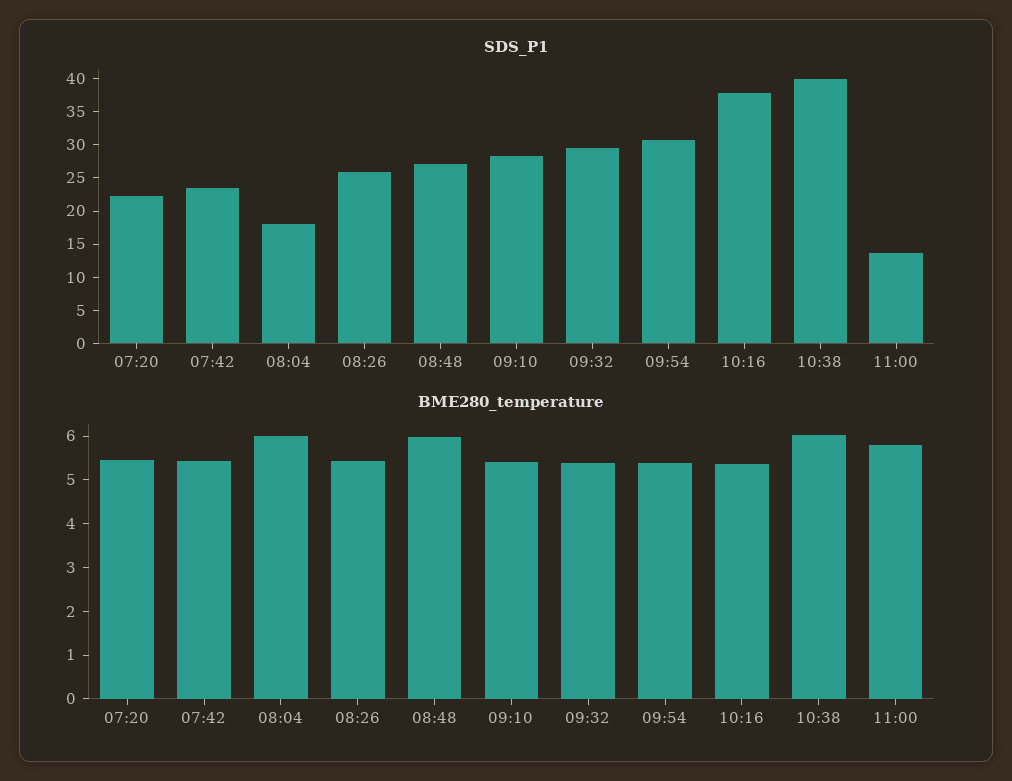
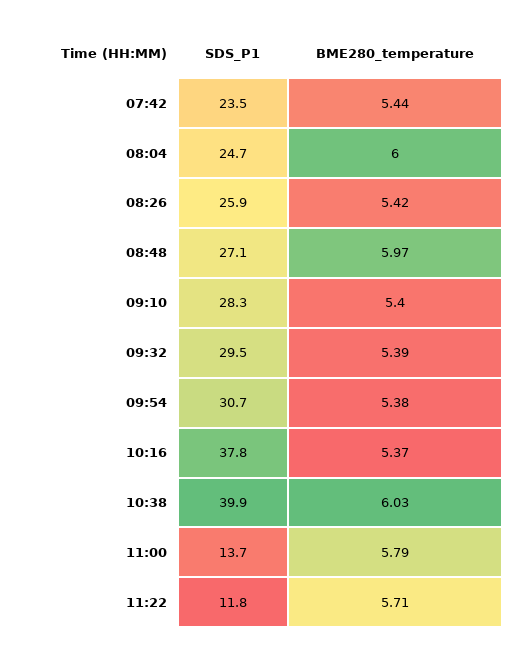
SDS_P1, 07:20: 22.5 -> none
SDS_P1, 08:04: 17.5 -> 24.7
BME280_temperature, 07:20: 5.4 -> none
SDS_P1, 11:22: none -> 11.8
BME280_temperature, 11:22: none -> 5.71

